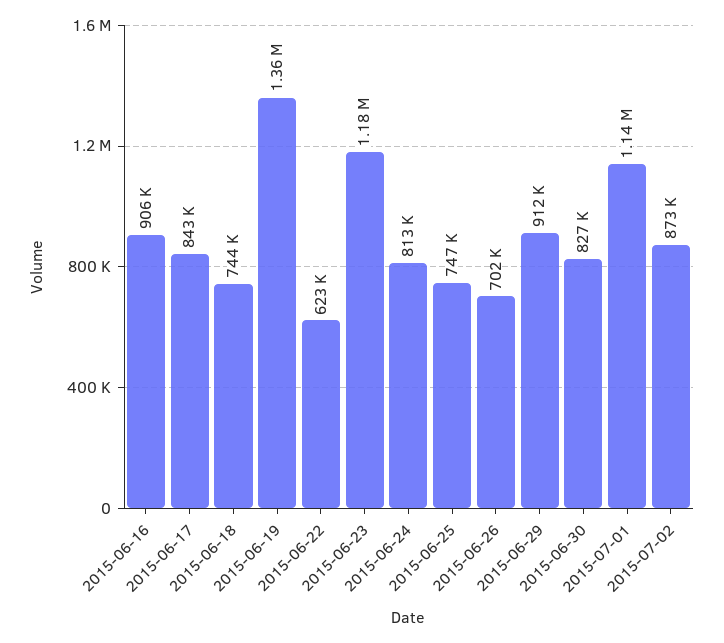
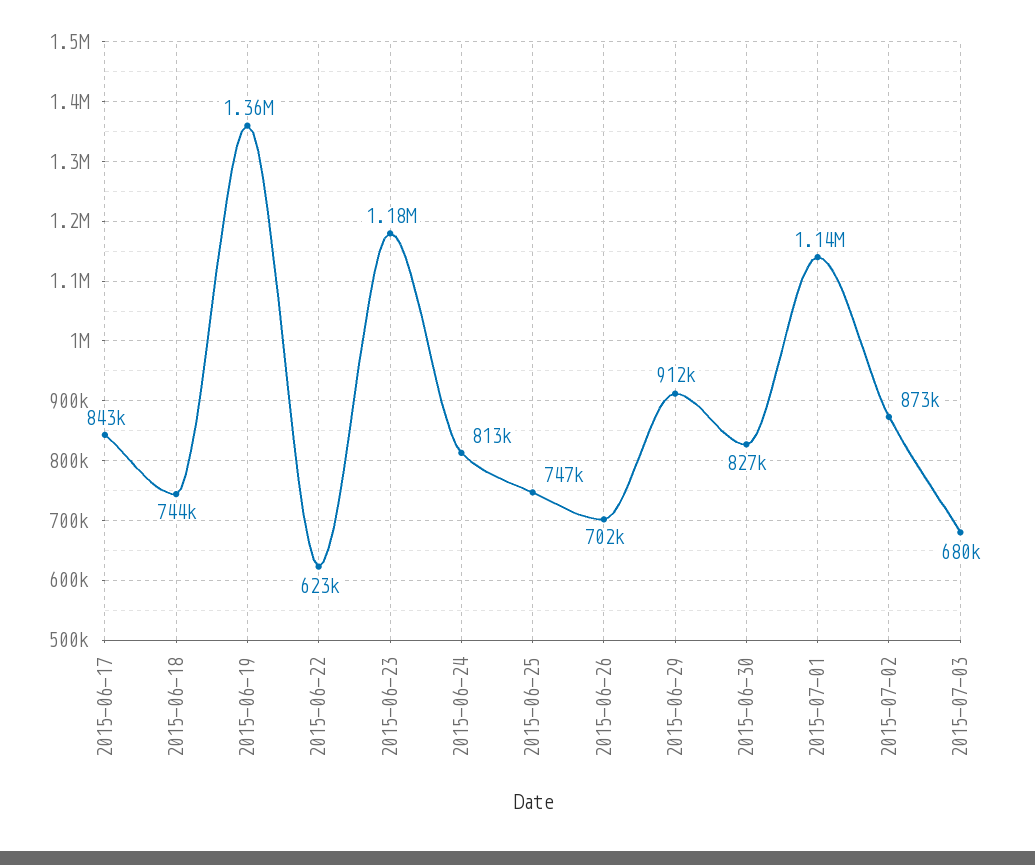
2015-06-16: 906000 -> none
2015-07-03: none -> 680000

